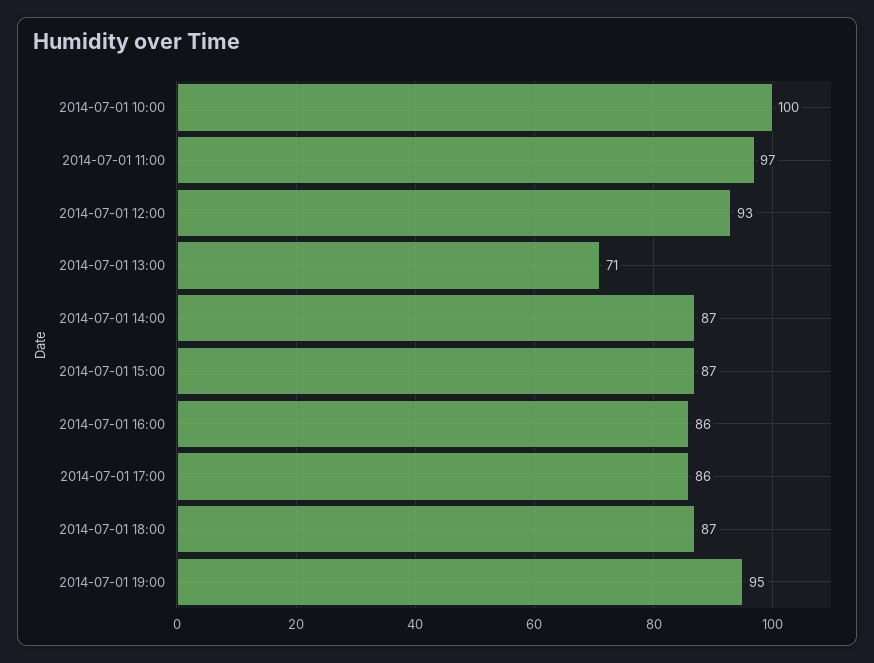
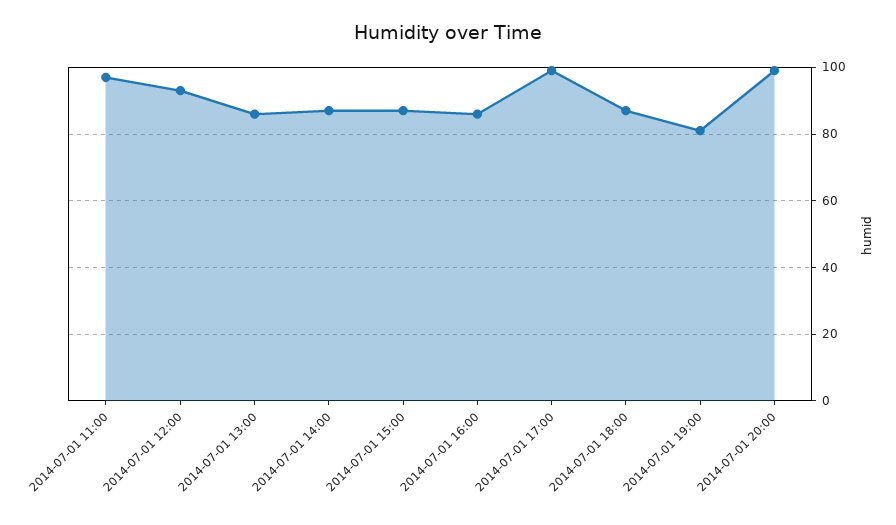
2014-07-01 10:00: 100 -> none
2014-07-01 13:00: 71 -> 85
2014-07-01 17:00: 86 -> 100
2014-07-01 19:00: 95 -> 80
2014-07-01 20:00: none -> 100

